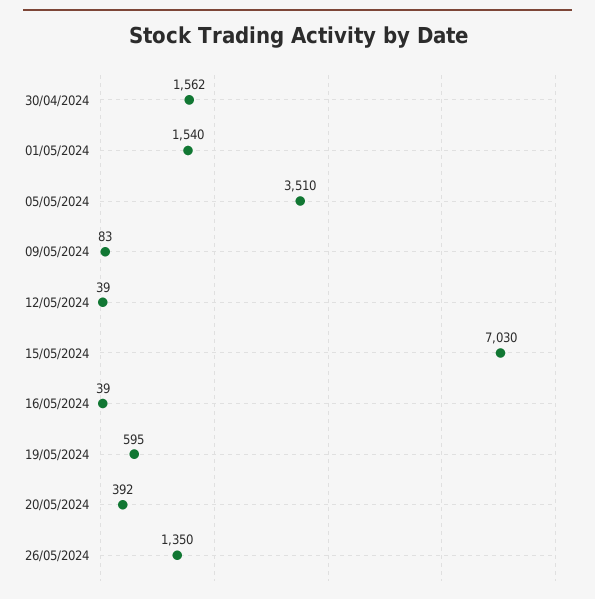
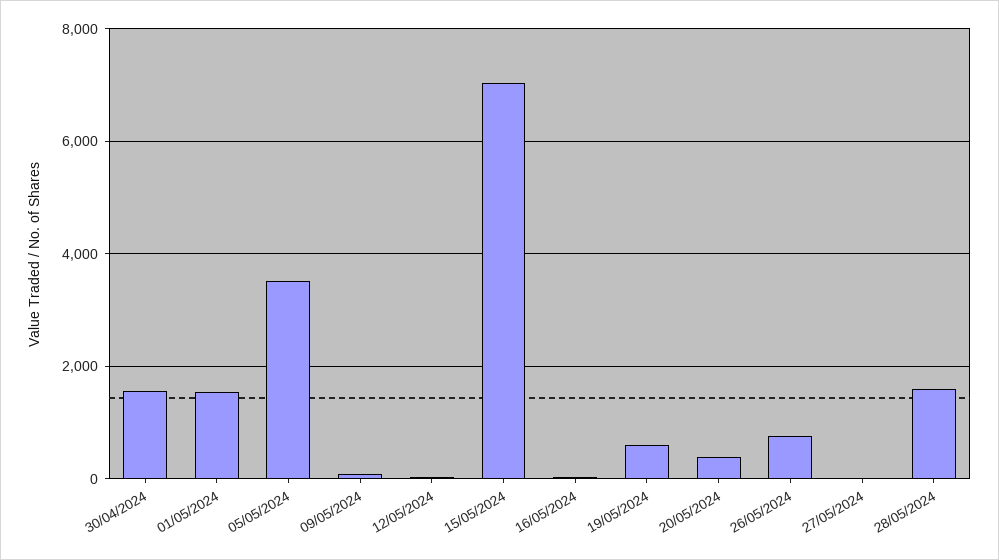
26/05/2024: 1350 -> 800
27/05/2024: none -> 0
28/05/2024: none -> 1600

